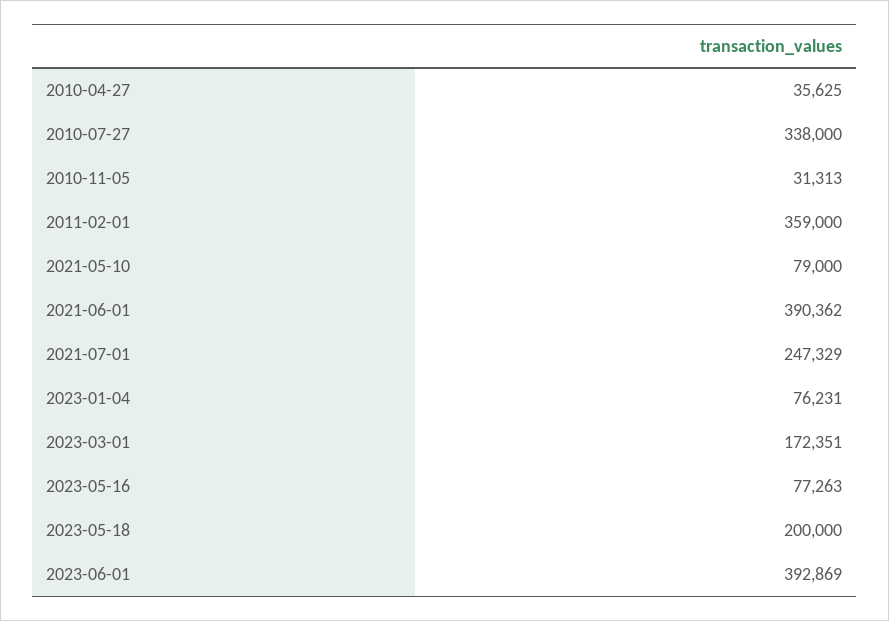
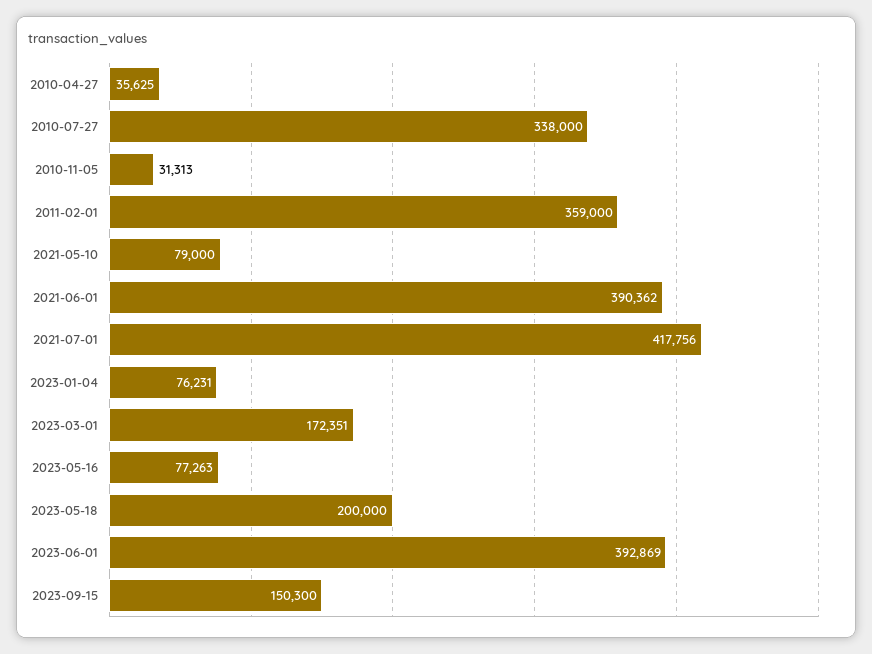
2021-07-01: 247329 -> 417756
2023-09-15: none -> 150300

